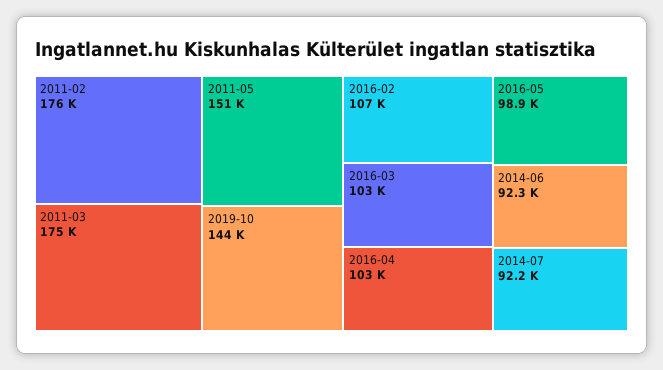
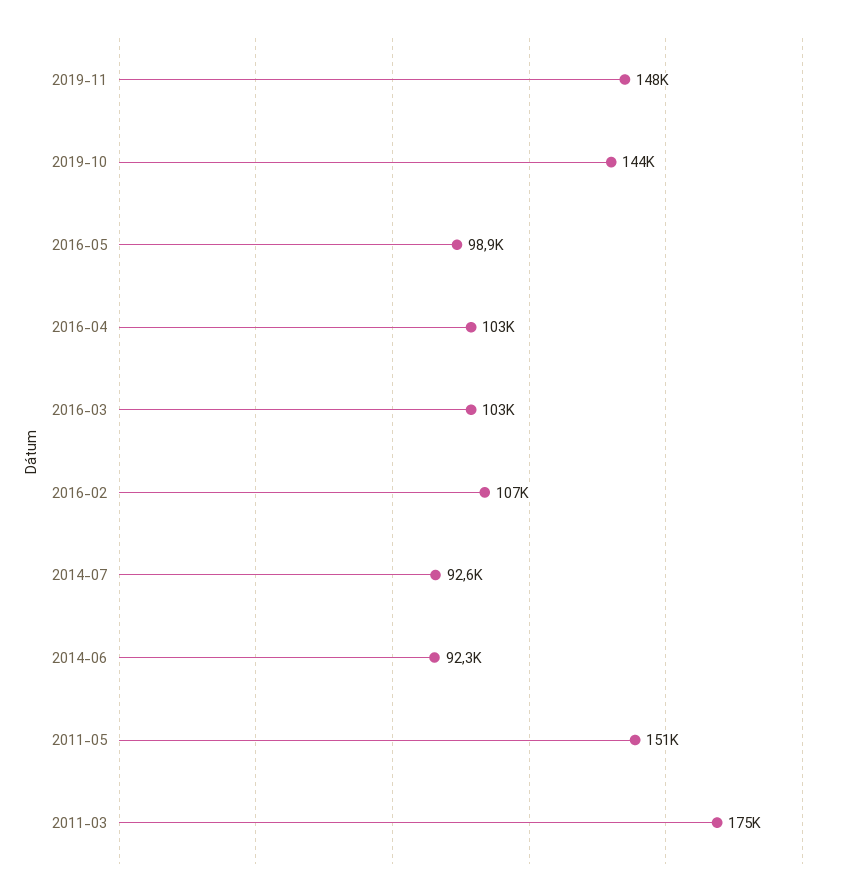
2011-02: 176000 -> none
2014-07: 92200 -> 92600
2019-11: none -> 148000

